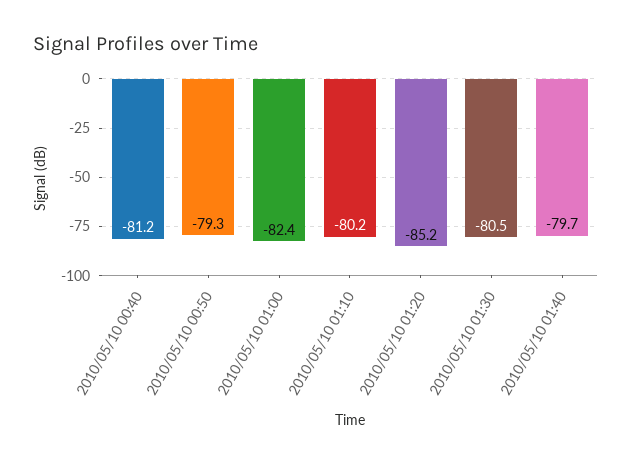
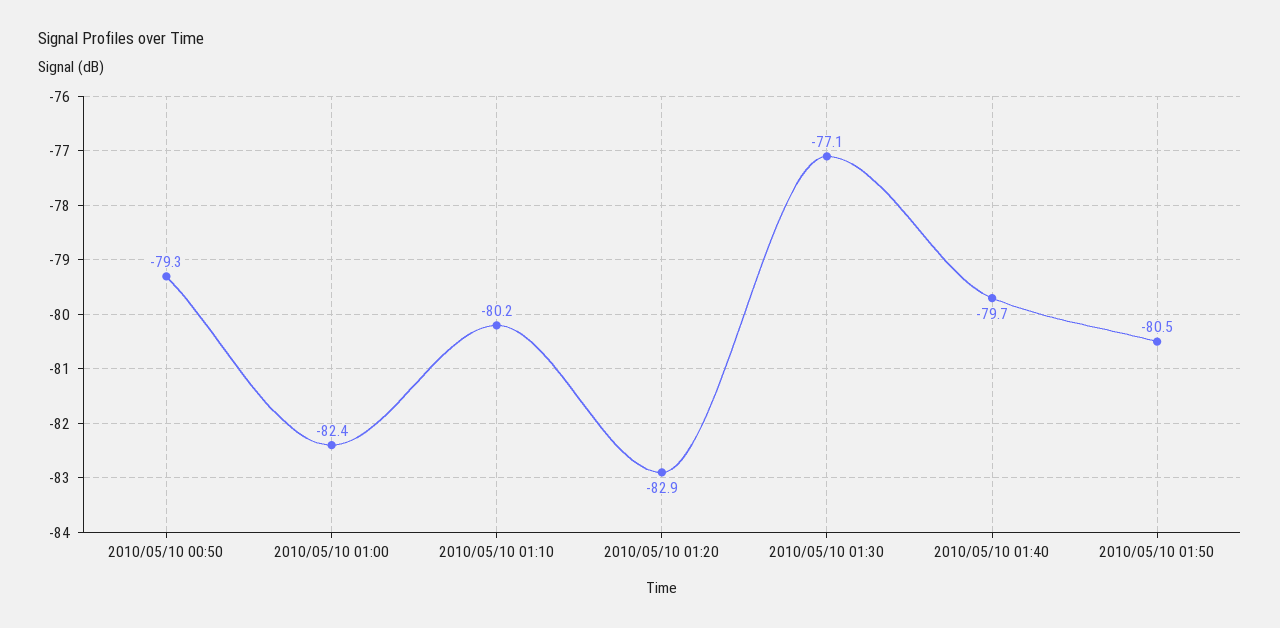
2010/05/10 00:40: -81.2 -> none
2010/05/10 01:20: -85.2 -> -82.9
2010/05/10 01:30: -80.5 -> -77.1
2010/05/10 01:50: none -> -80.5

